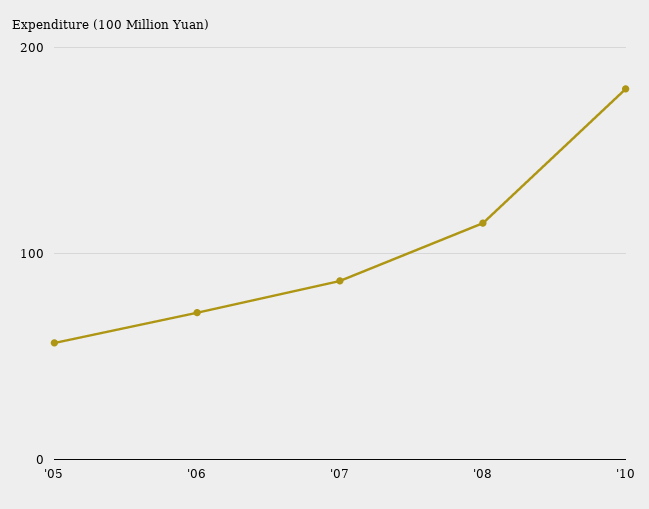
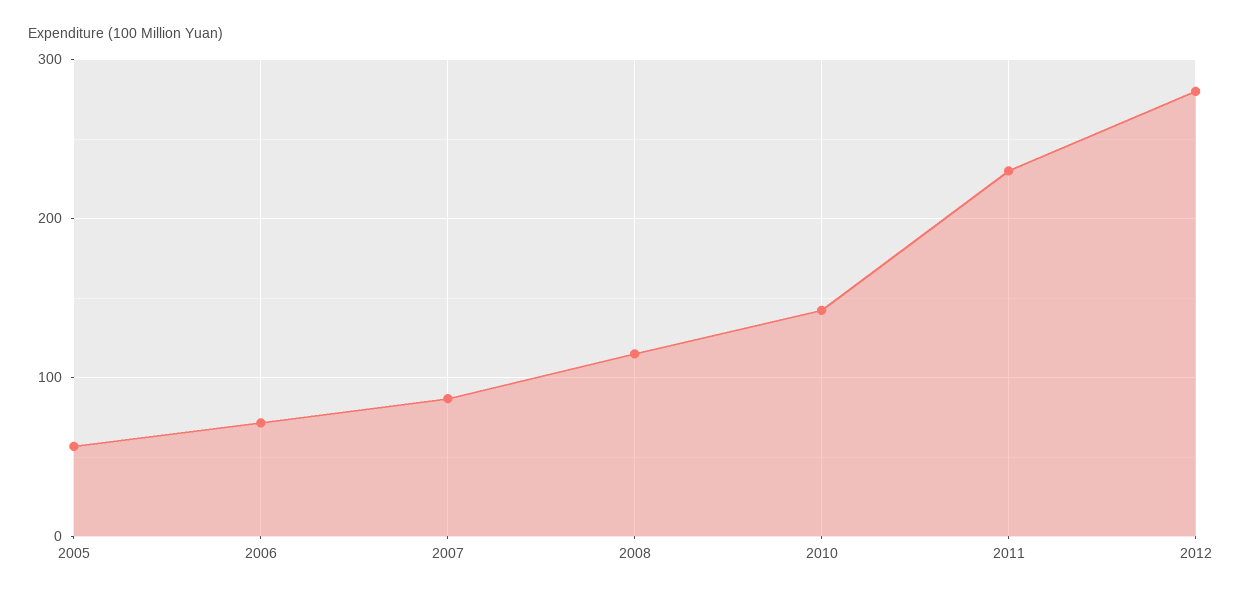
'10: 180 -> 140
2011: none -> 230
2012: none -> 280

